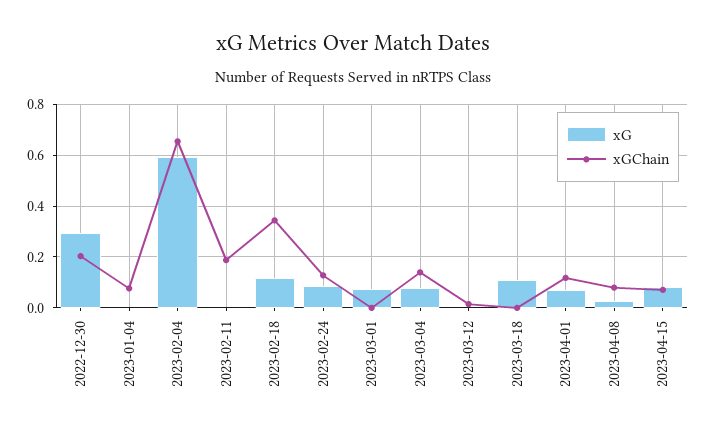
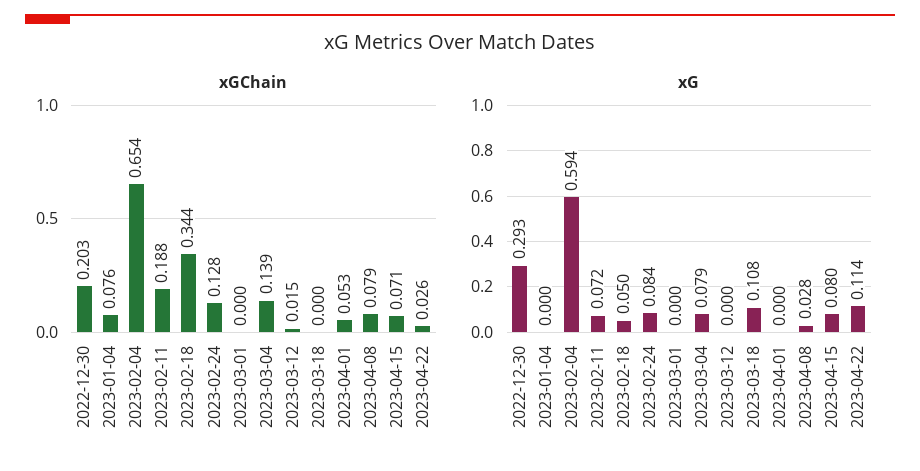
xG, 2023-02-11: 0 -> 0.072
xG, 2023-02-18: 0.125 -> 0.05
xG, 2023-03-01: 0.075 -> 0
xG, 2023-04-01: 0.075 -> 0
xGChain, 2023-04-01: 0.125 -> 0.053
xGChain, 2023-04-22: none -> 0.026
xG, 2023-04-22: none -> 0.114

